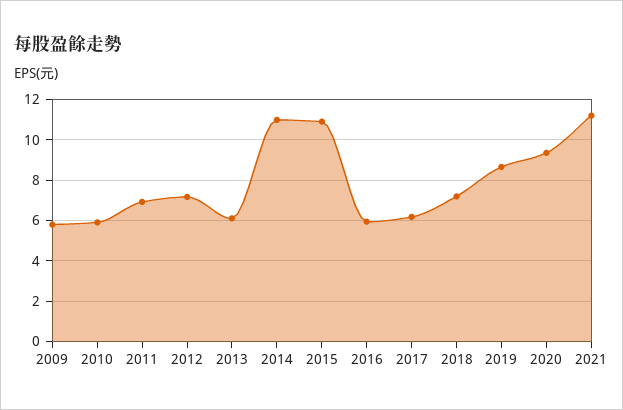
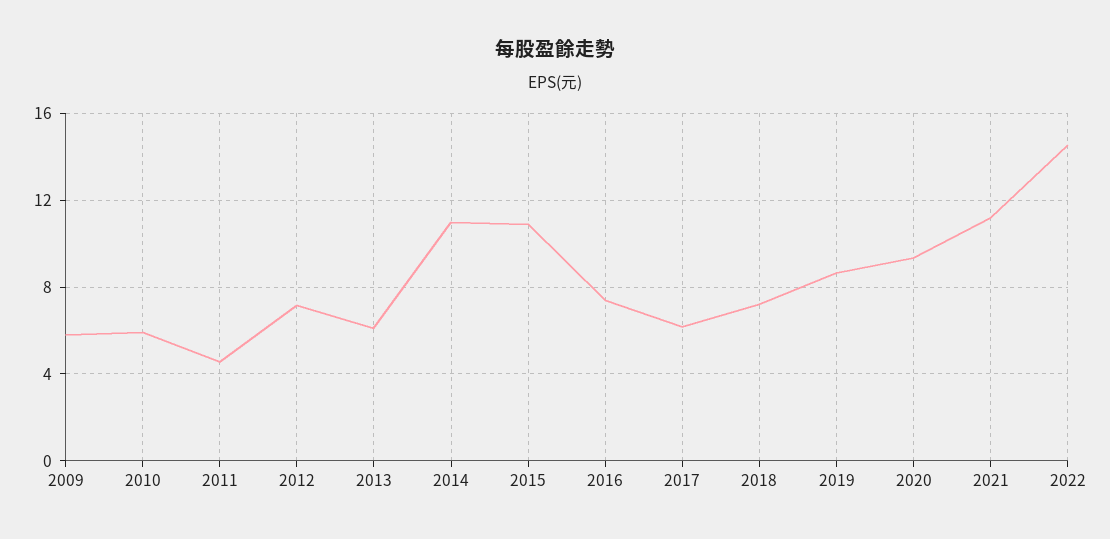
2011: 7 -> 4.5
2016: 6 -> 7.5
2022: none -> 14.5

